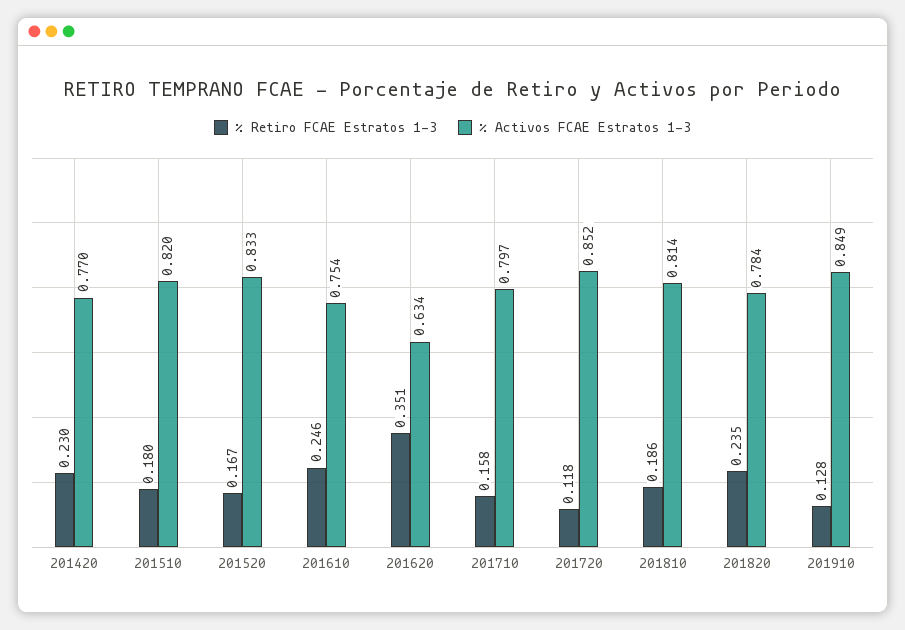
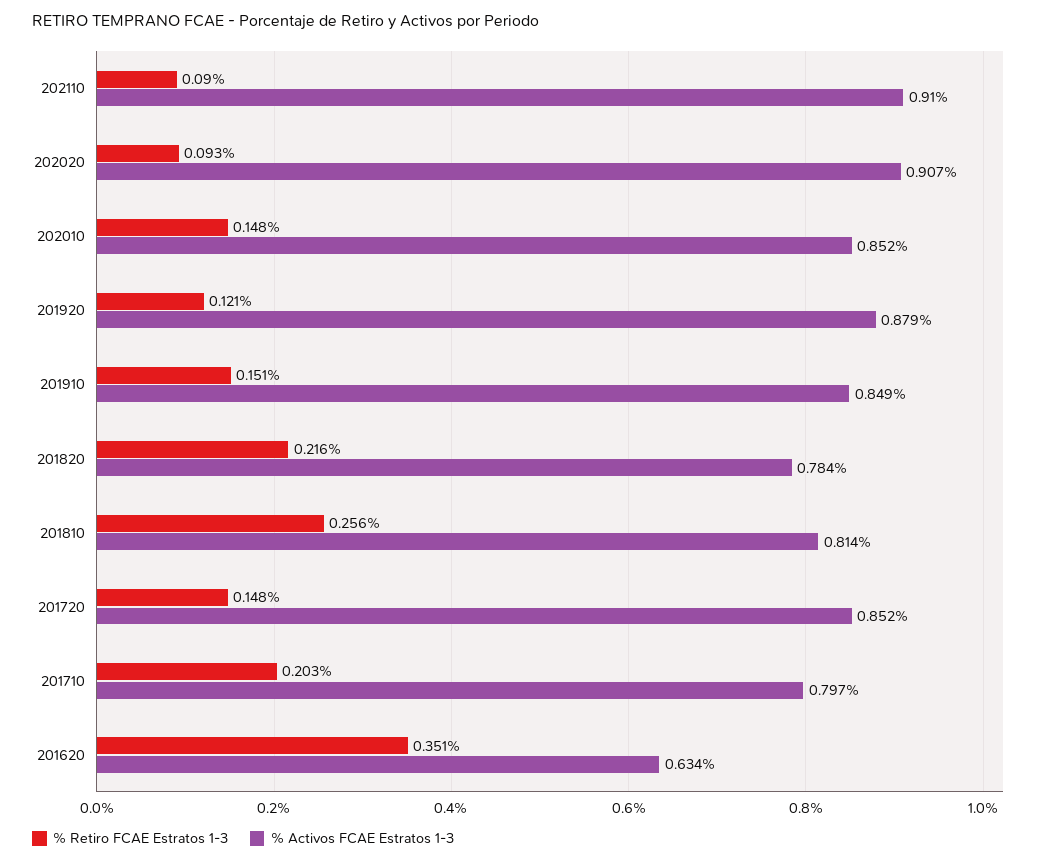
% Retiro FCAE Estratos 1-3, 201420: 0.23 -> none
% Activos FCAE Estratos 1-3, 201420: 0.77 -> none
% Retiro FCAE Estratos 1-3, 201510: 0.18 -> none
% Activos FCAE Estratos 1-3, 201510: 0.82 -> none
% Retiro FCAE Estratos 1-3, 201520: 0.167 -> none
% Activos FCAE Estratos 1-3, 201520: 0.833 -> none
% Retiro FCAE Estratos 1-3, 201610: 0.246 -> none
% Activos FCAE Estratos 1-3, 201610: 0.754 -> none
% Retiro FCAE Estratos 1-3, 201710: 0.158 -> 0.203
% Retiro FCAE Estratos 1-3, 201720: 0.118 -> 0.148
% Retiro FCAE Estratos 1-3, 201810: 0.186 -> 0.256
% Retiro FCAE Estratos 1-3, 201820: 0.235 -> 0.216
% Retiro FCAE Estratos 1-3, 201910: 0.128 -> 0.151
% Retiro FCAE Estratos 1-3, 202110: none -> 0.09
% Activos FCAE Estratos 1-3, 202110: none -> 0.91
% Retiro FCAE Estratos 1-3, 202020: none -> 0.093
% Activos FCAE Estratos 1-3, 202020: none -> 0.907
% Retiro FCAE Estratos 1-3, 202010: none -> 0.148
% Activos FCAE Estratos 1-3, 202010: none -> 0.852
% Retiro FCAE Estratos 1-3, 201920: none -> 0.121
% Activos FCAE Estratos 1-3, 201920: none -> 0.879

